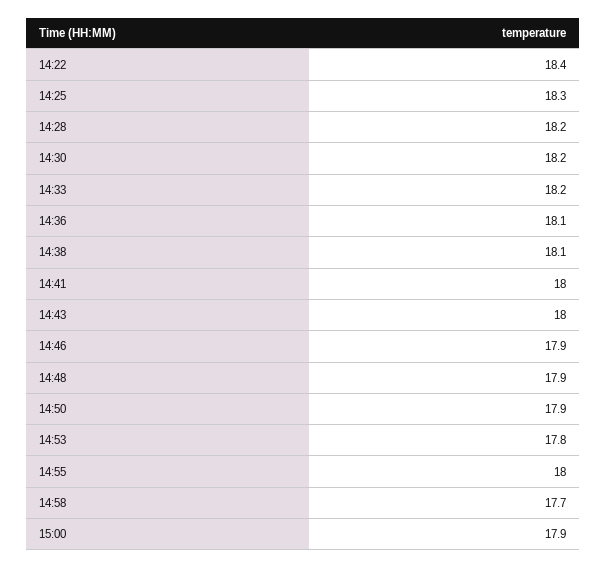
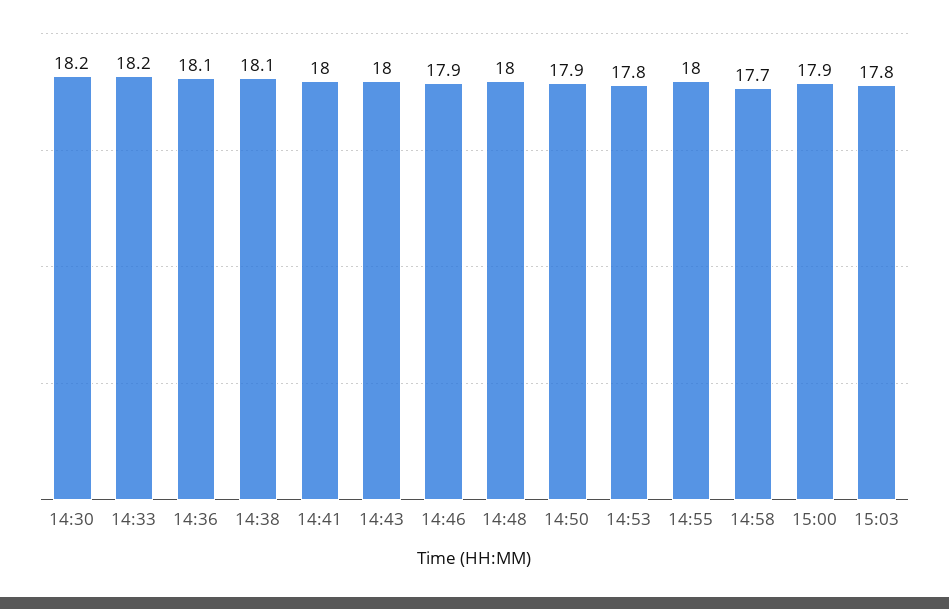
14:22: 18.4 -> none
14:25: 18.3 -> none
14:28: 18.2 -> none
14:48: 17.9 -> 18
15:03: none -> 17.8

